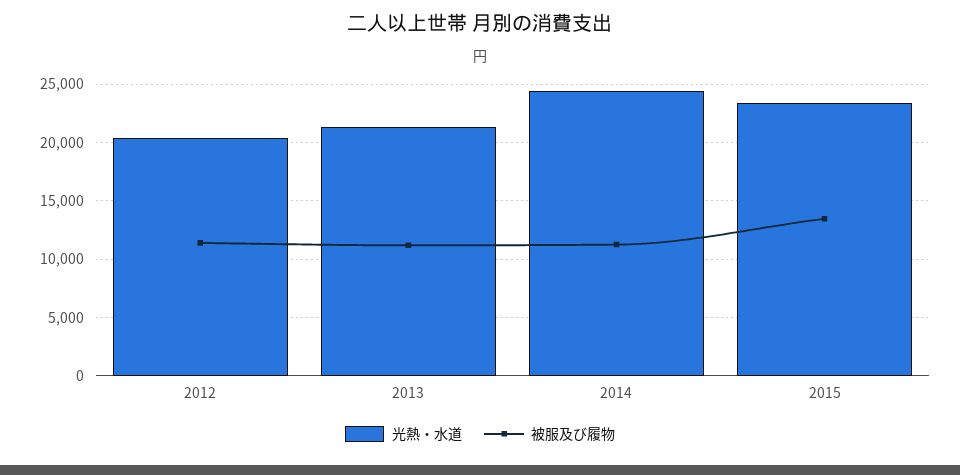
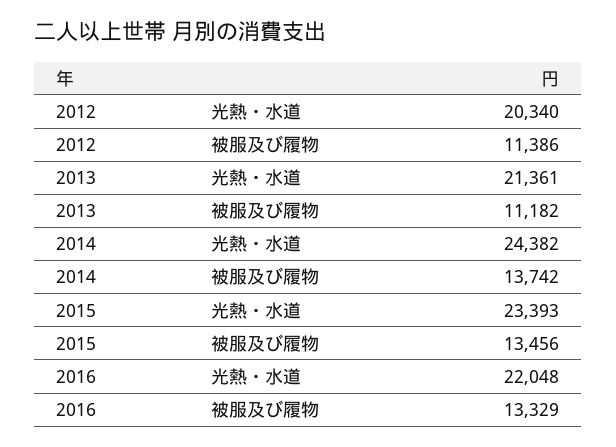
被服及び履物, 2014: 11000 -> 13742
光熱・水道, 2016: none -> 22048
被服及び履物, 2016: none -> 13329

